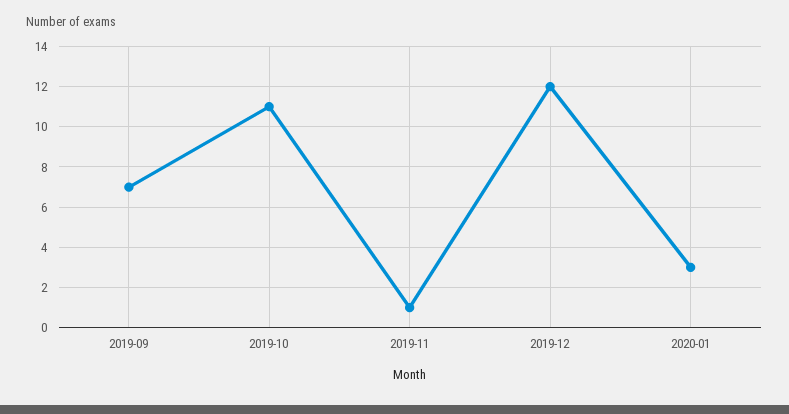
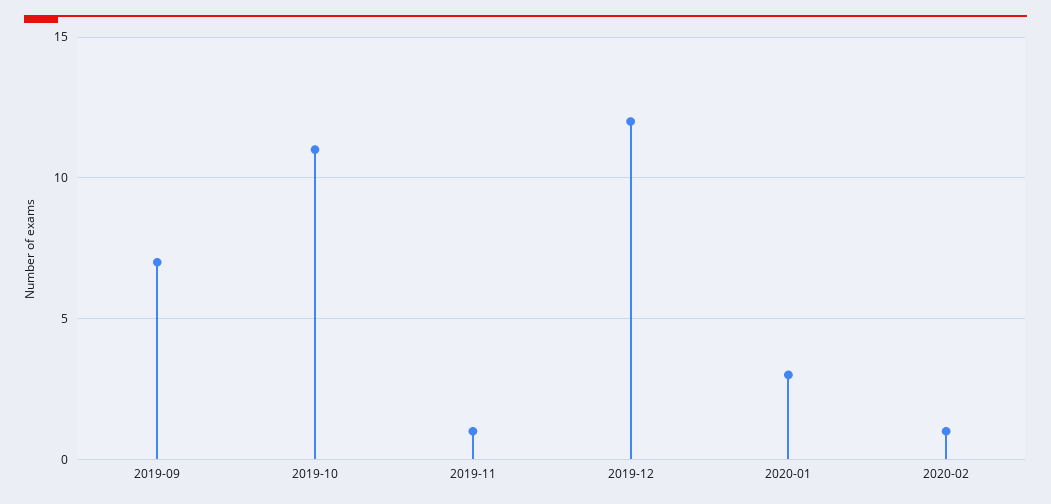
2020-02: none -> 1

